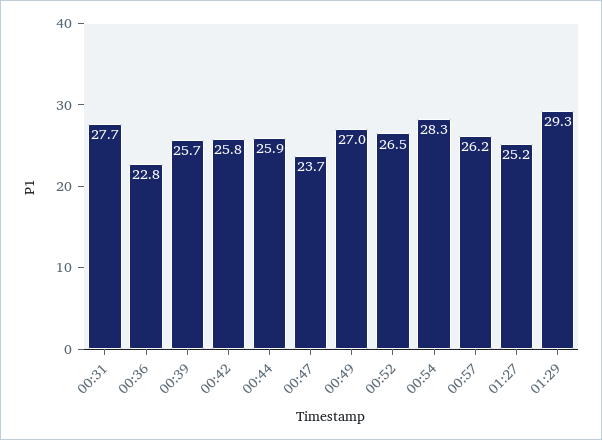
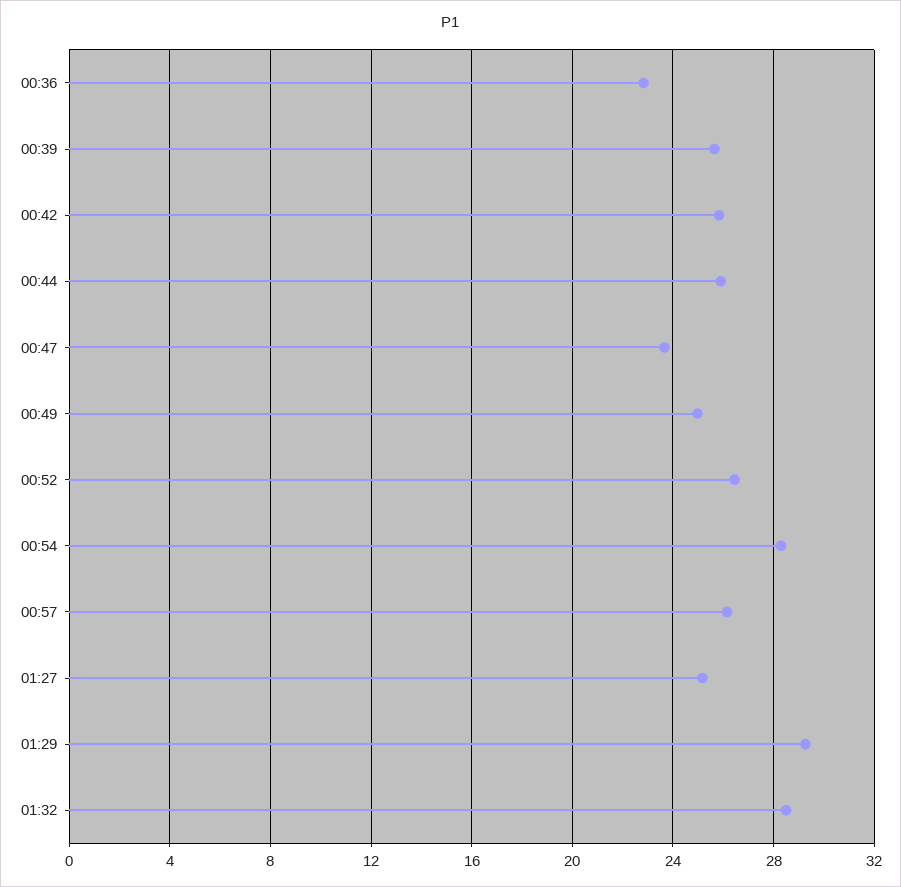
00:31: 27.7 -> none
00:49: 27 -> 25
01:32: none -> 28.5

